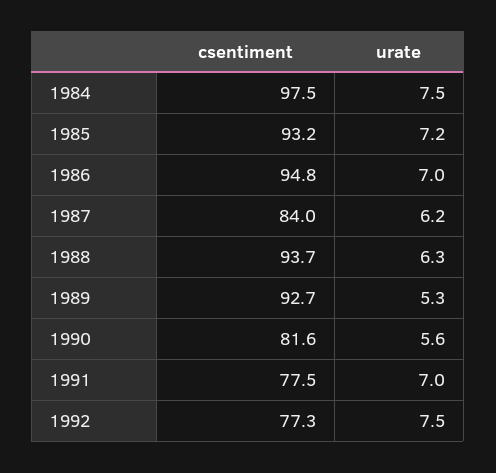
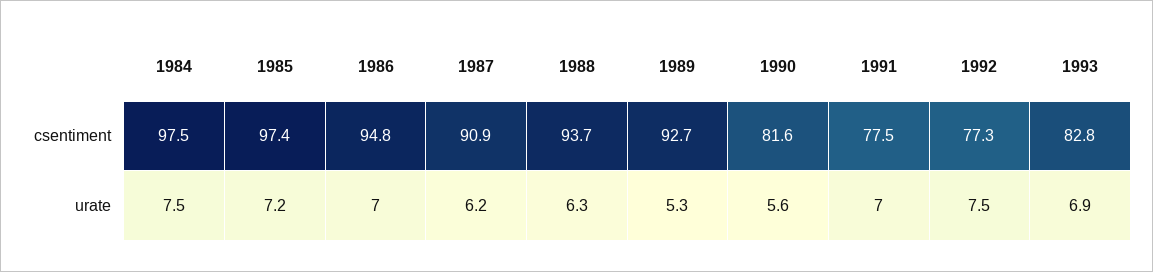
csentiment, 1985: 93.2 -> 97.4
csentiment, 1987: 84 -> 90.9
csentiment, 1993: none -> 82.8
urate, 1993: none -> 6.9

